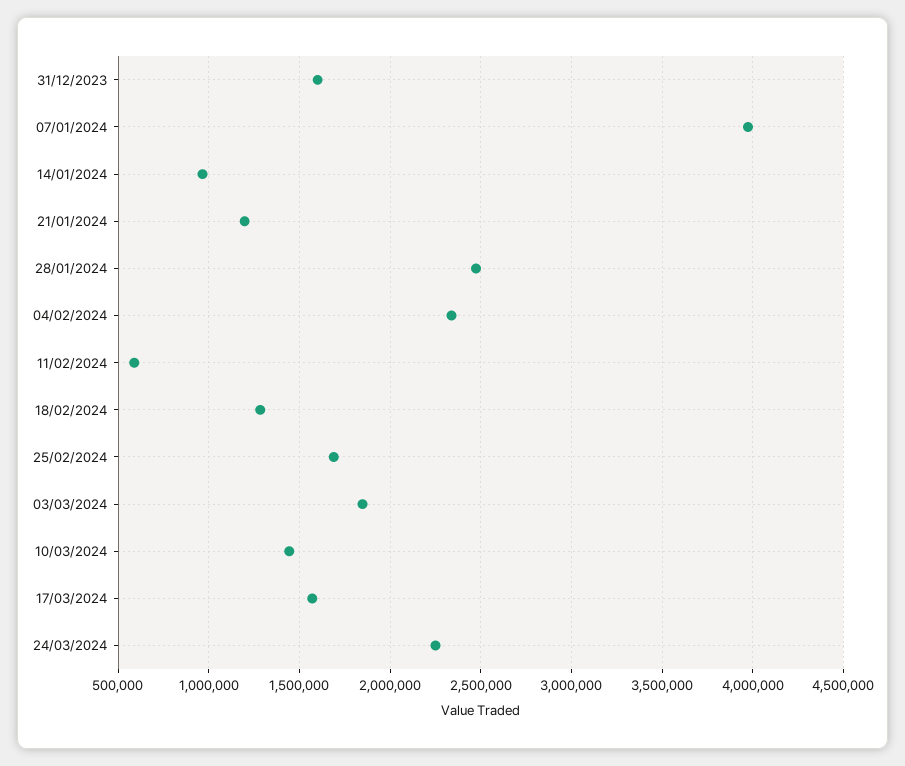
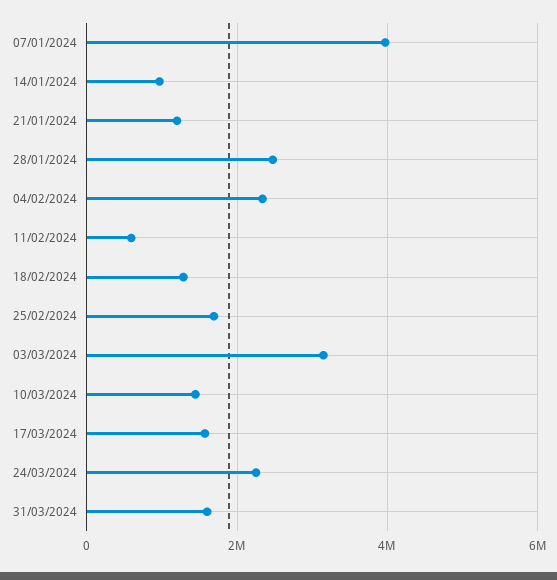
31/12/2023: 1600000 -> none
03/03/2024: 1850000 -> 3200000
31/03/2024: none -> 1600000

